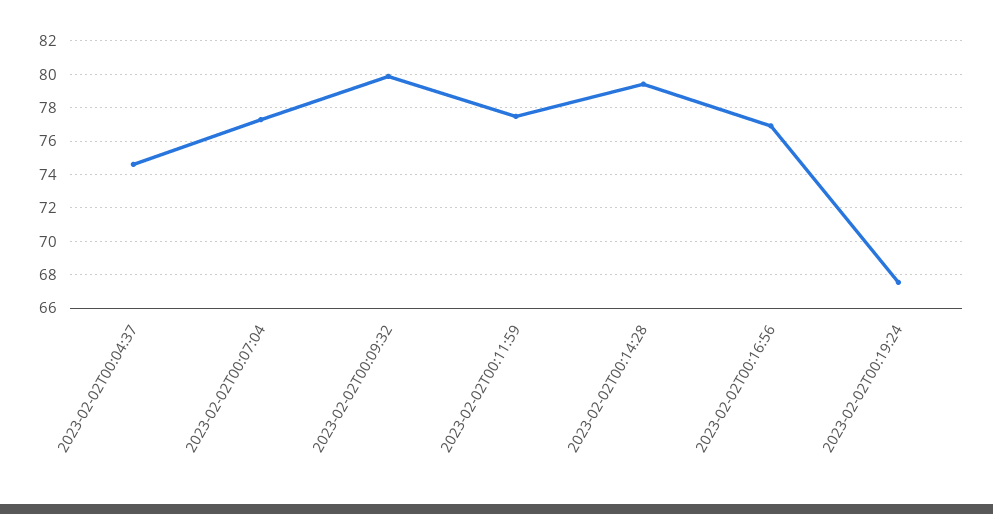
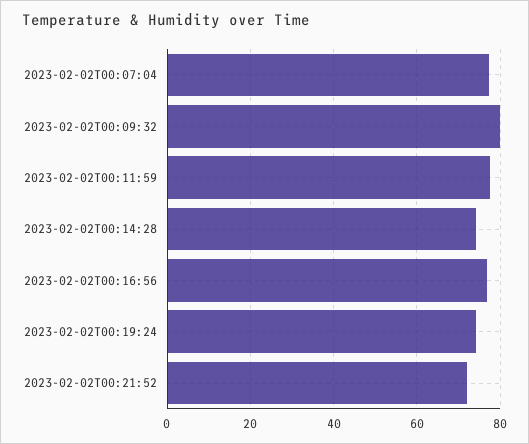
2023-02-02T00:04:37: 74.5 -> none
2023-02-02T00:14:28: 79.5 -> 74
2023-02-02T00:19:24: 67.5 -> 74
2023-02-02T00:21:52: none -> 72

